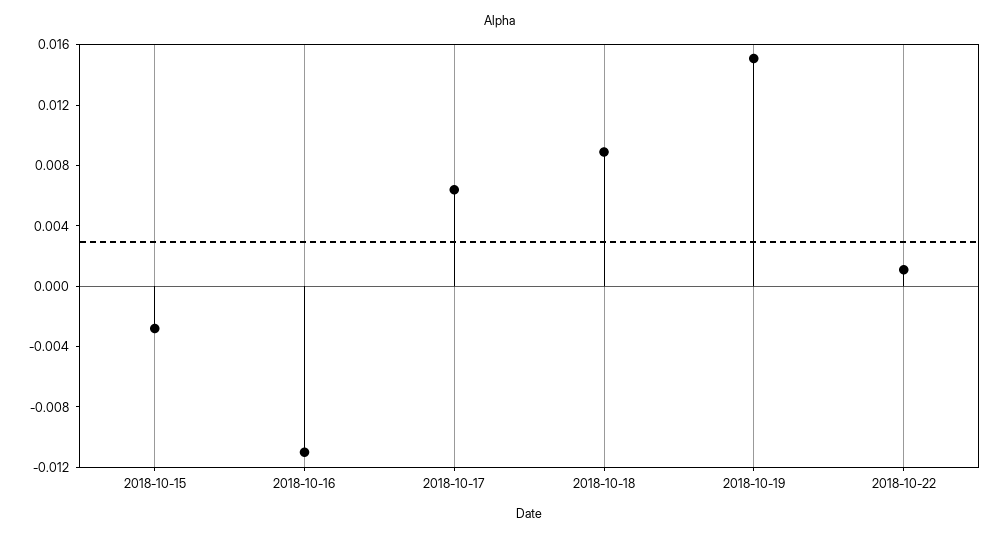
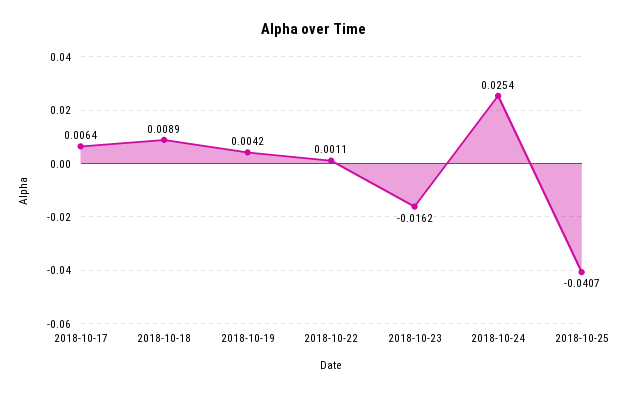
2018-10-15: -0.003 -> none
2018-10-16: -0.011 -> none
2018-10-19: 0.015 -> 0.0042
2018-10-23: none -> -0.0162
2018-10-24: none -> 0.0254
2018-10-25: none -> -0.0407

